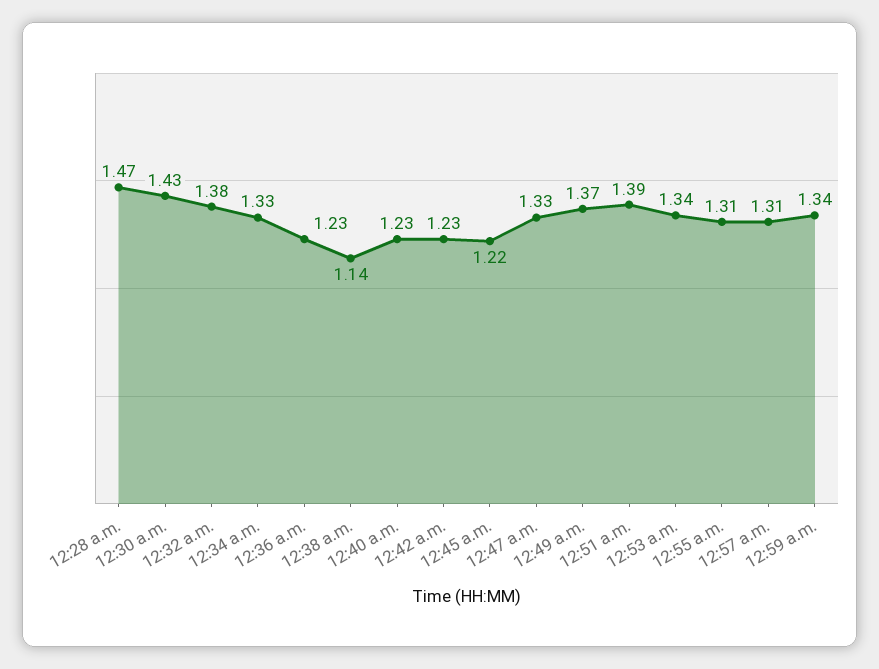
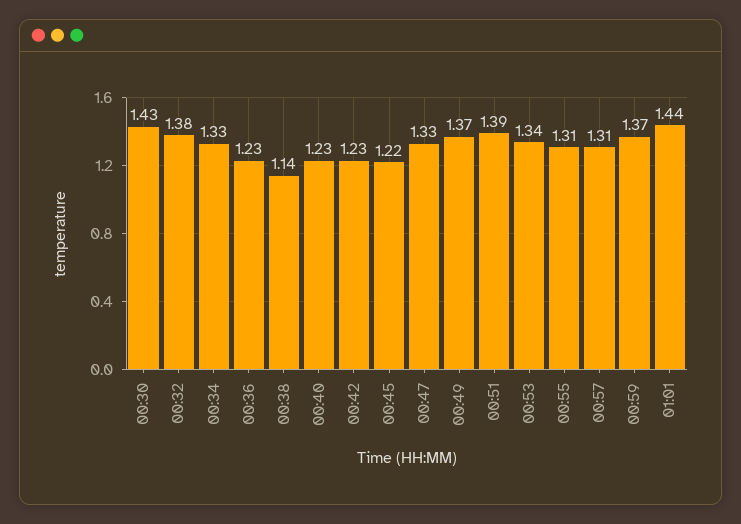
12:28 a.m.: 1.47 -> none
12:59 a.m.: 1.34 -> 1.37
01:01: none -> 1.44

